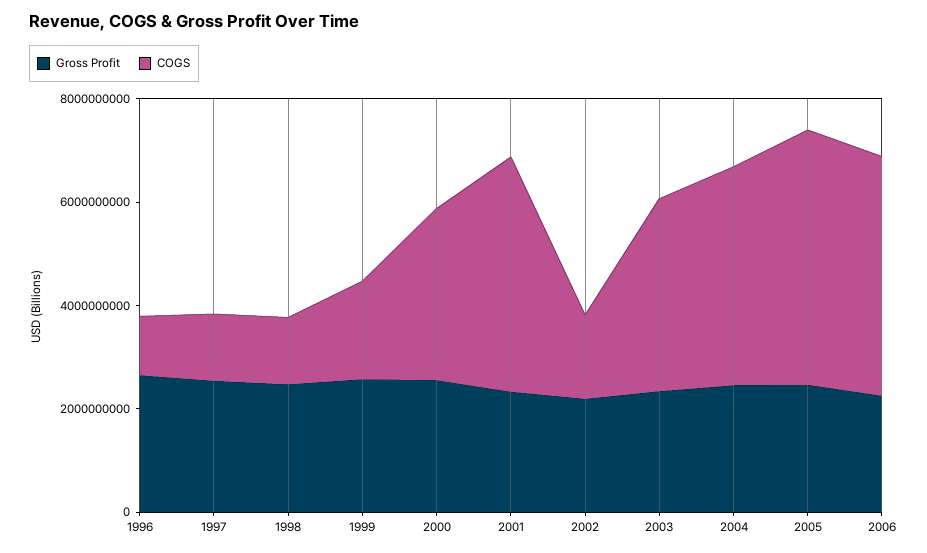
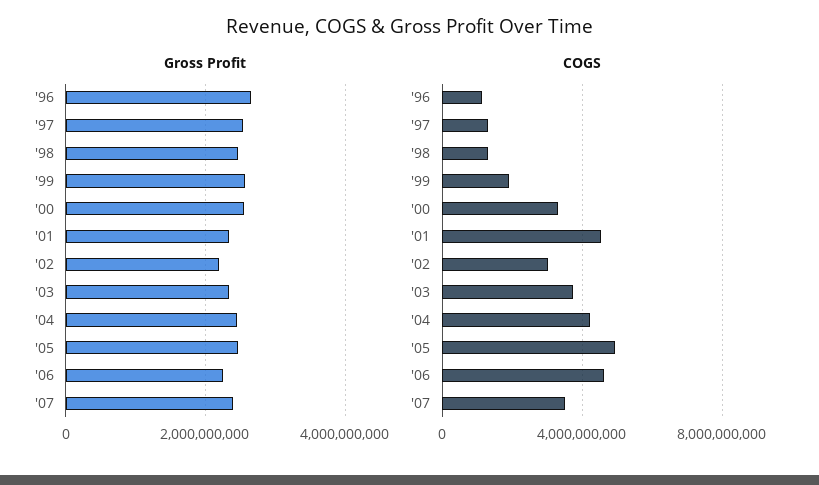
COGS, 2002: 1500000000 -> 3000000000
Gross Profit, '07: none -> 2400000000
COGS, '07: none -> 3500000000

